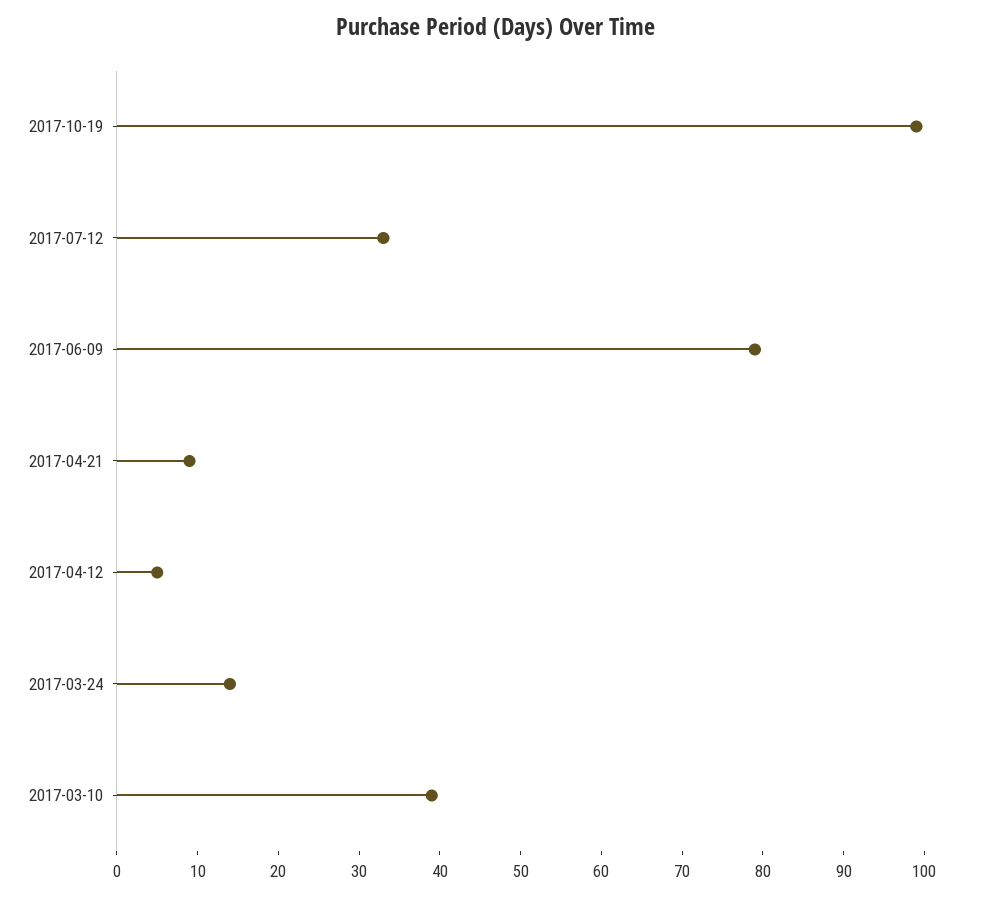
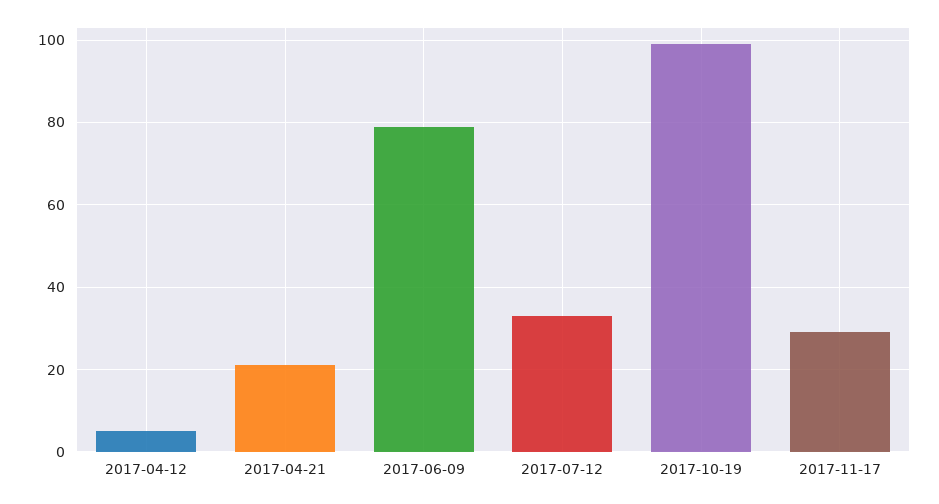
2017-04-21: 9 -> 20
2017-03-24: 14 -> none
2017-03-10: 39 -> none
2017-11-17: none -> 30

